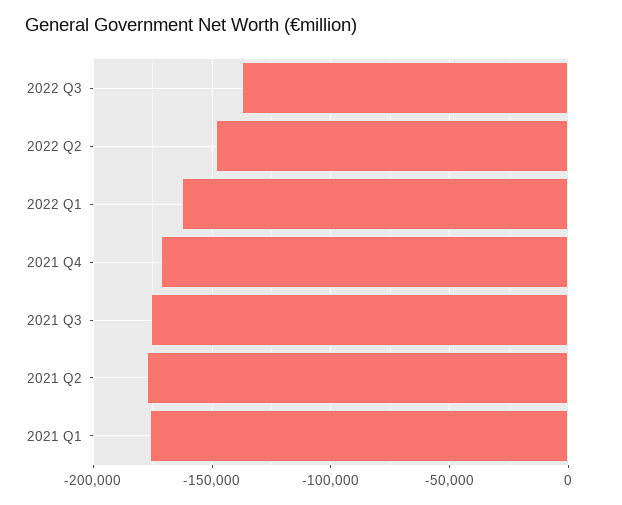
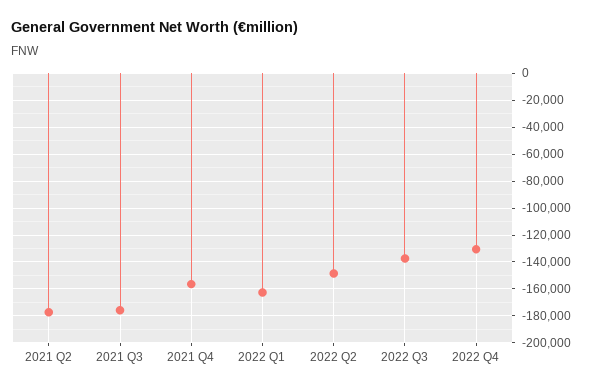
2021 Q4: -170000 -> -155000
2021 Q1: -175000 -> none
2022 Q4: none -> -130000

